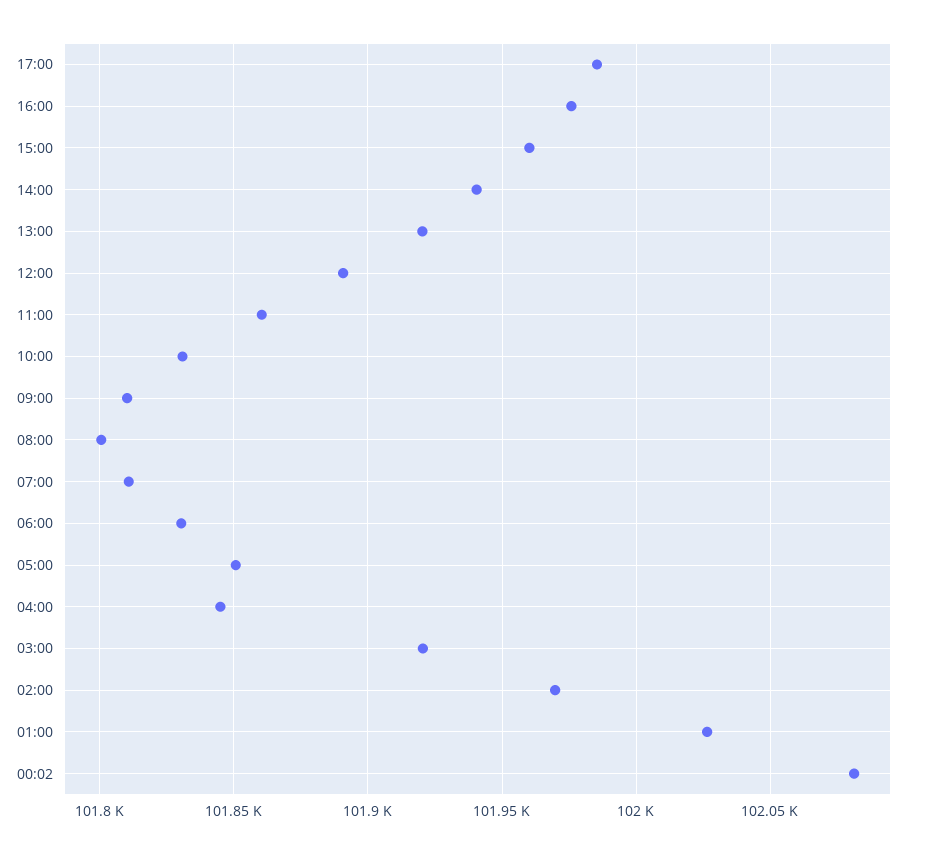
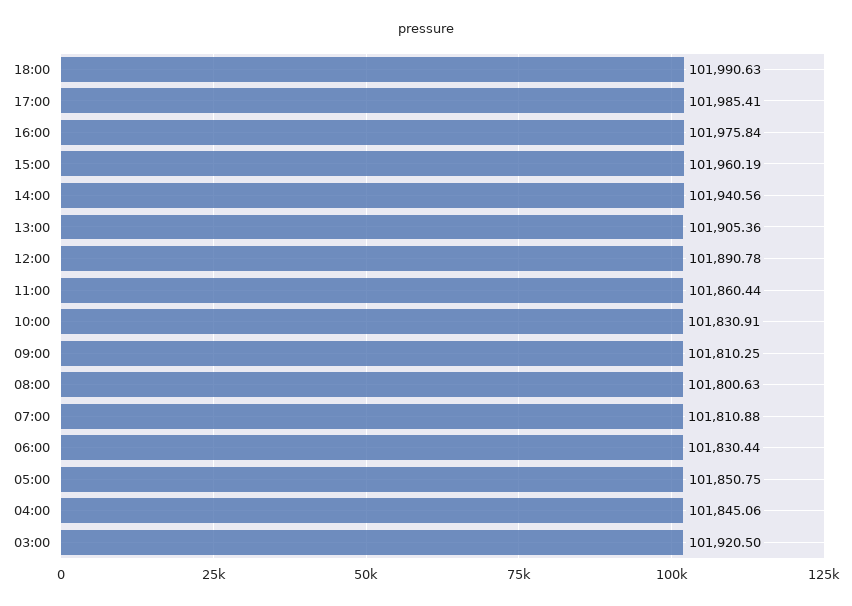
13:00: 101920 -> 101905.36
02:00: 101970 -> none
01:00: 102025 -> none
00:02: 102080 -> none
18:00: none -> 101990.63

